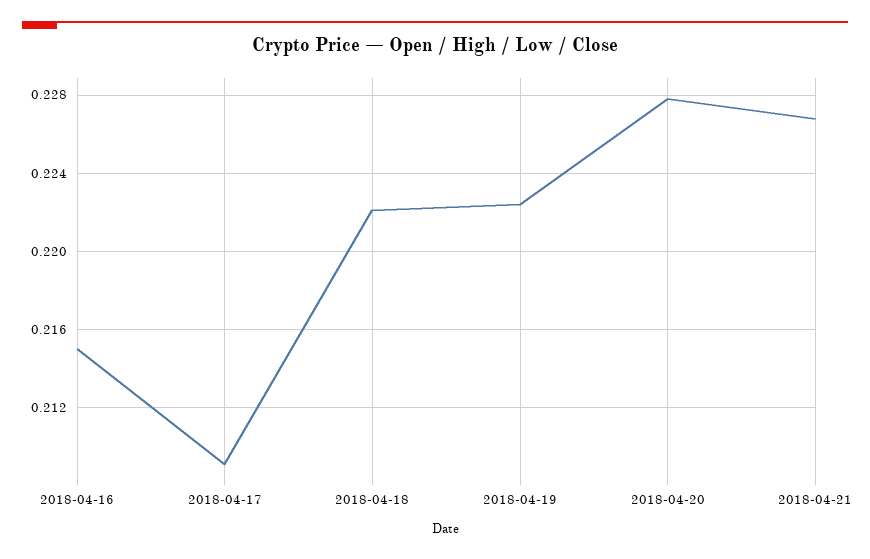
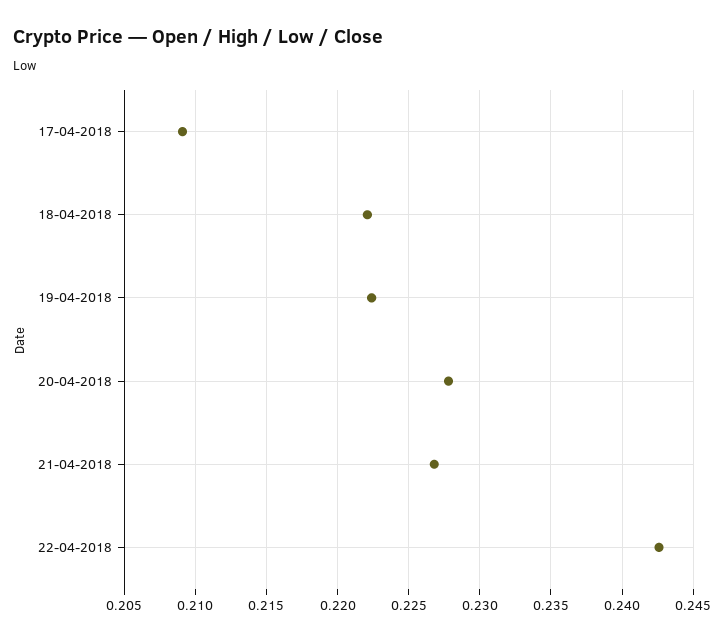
2018-04-16: 0.215 -> none
22-04-2018: none -> 0.2425

